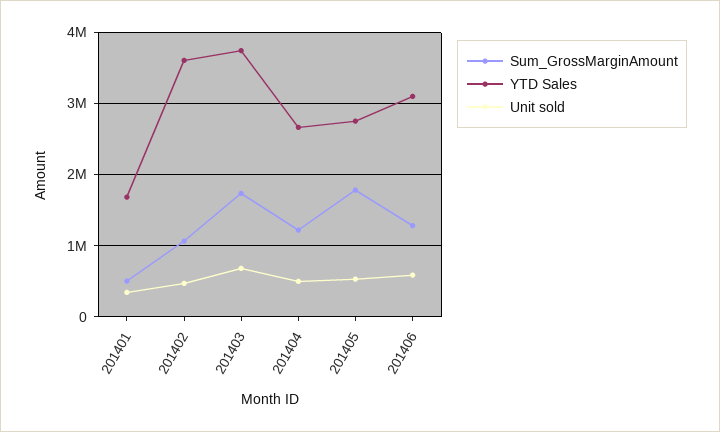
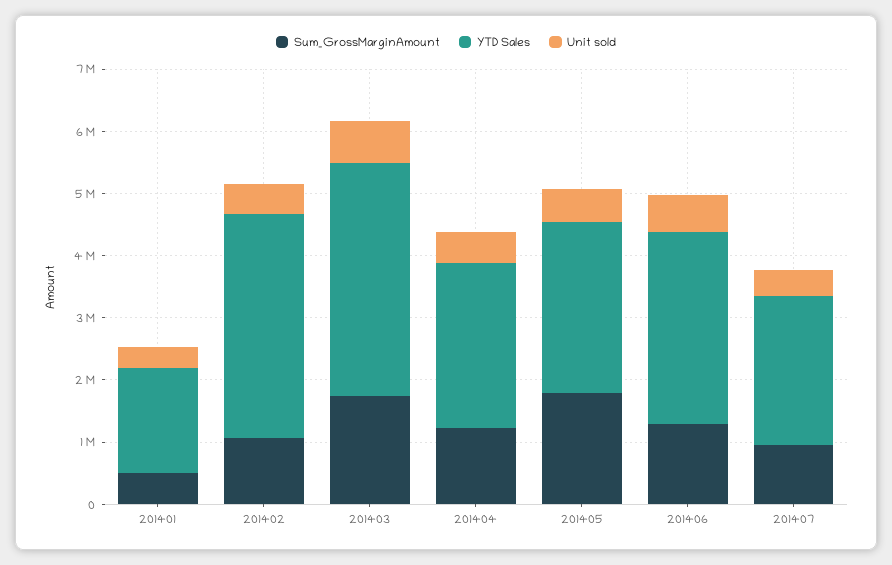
Sum_GrossMarginAmount, 201407: none -> 1000000
YTD Sales, 201407: none -> 2400000
Unit sold, 201407: none -> 400000

